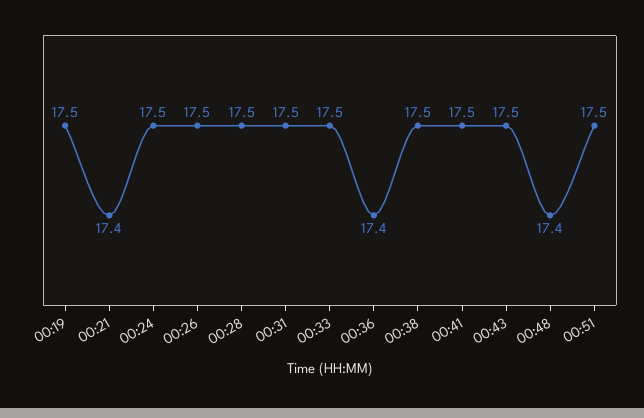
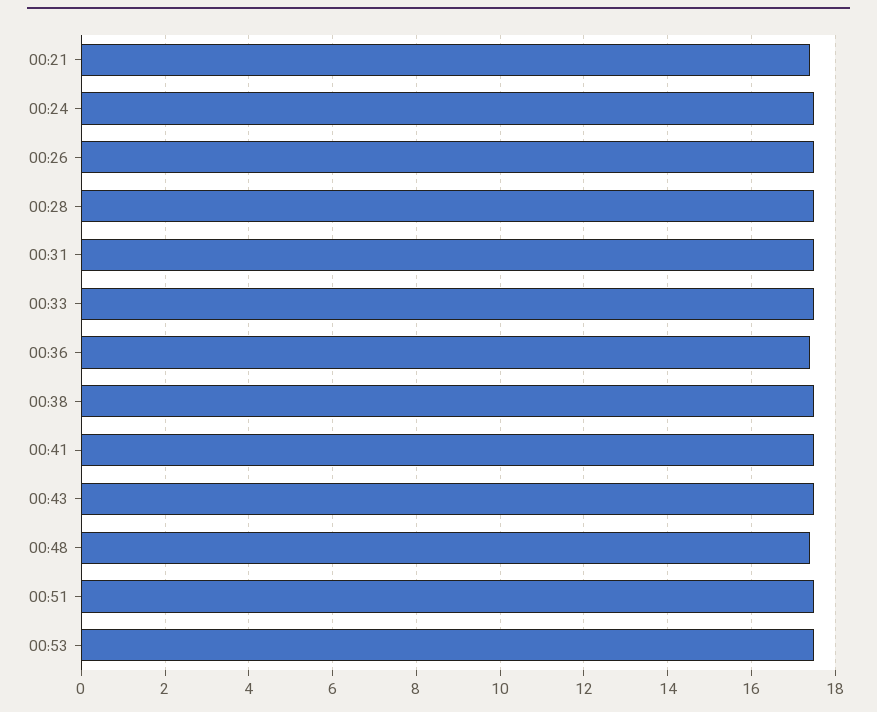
00:19: 17.5 -> none
00:53: none -> 17.5

